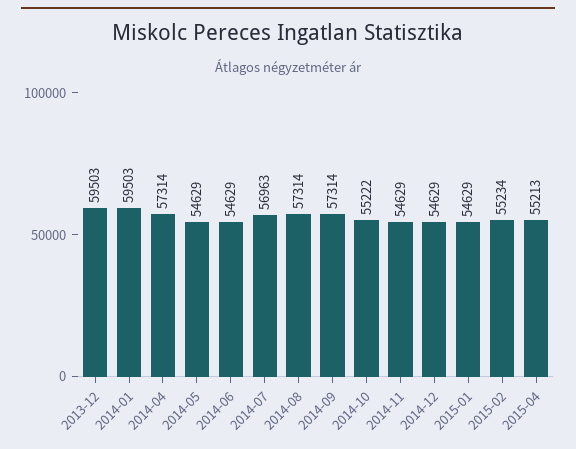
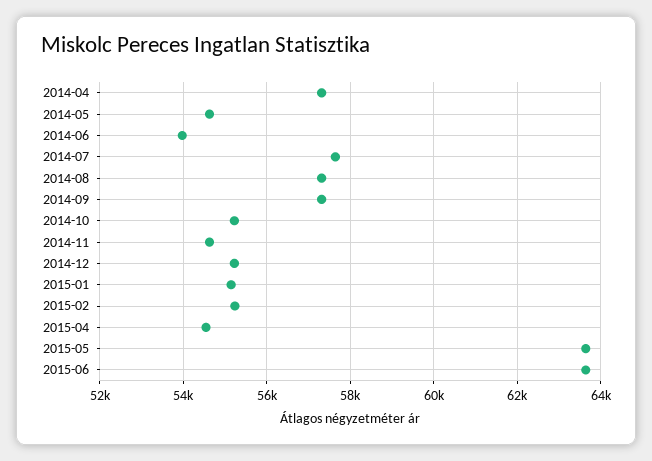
2013-12: 59503 -> none
2014-01: 59503 -> none
2014-06: 54629 -> 54000
2014-07: 56963 -> 57600
2014-12: 54629 -> 55200
2015-01: 54629 -> 55200
2015-04: 55213 -> 54600
2015-05: none -> 63600
2015-06: none -> 63600

